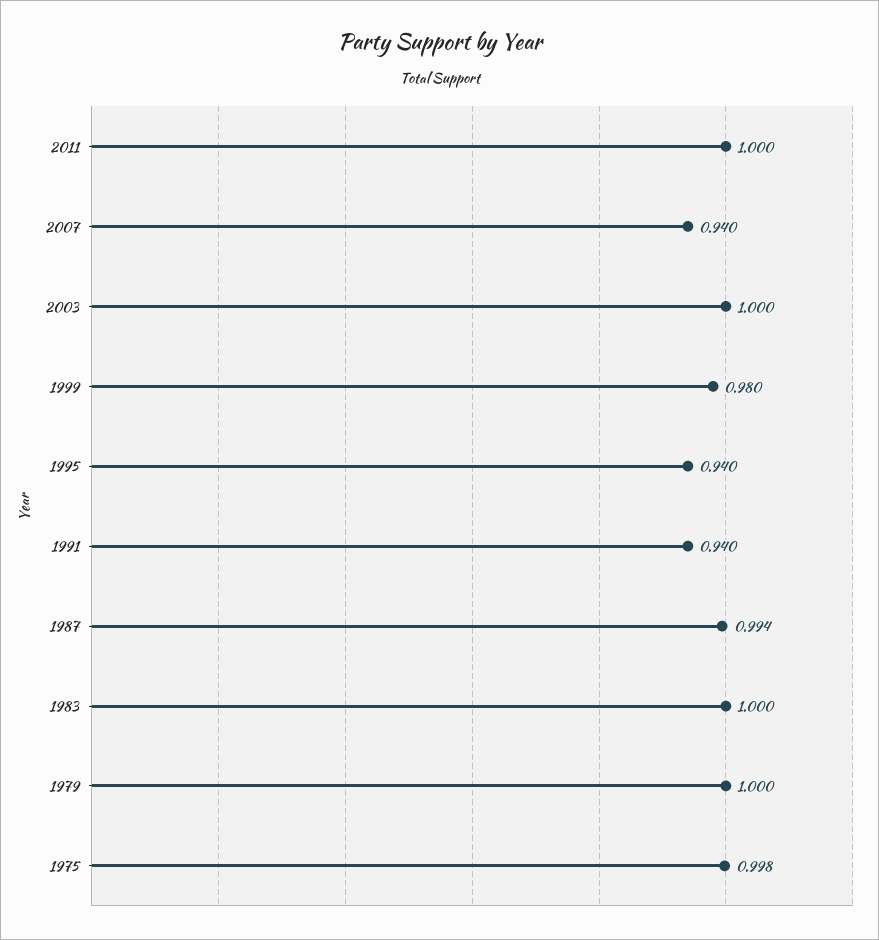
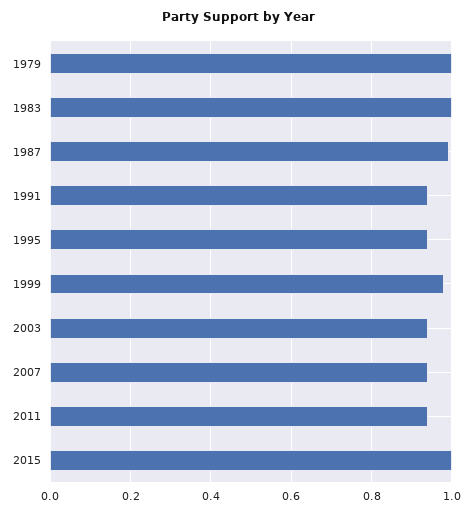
2011: 1 -> 0.94
2003: 1 -> 0.94
1975: 0.998 -> none
2015: none -> 1

